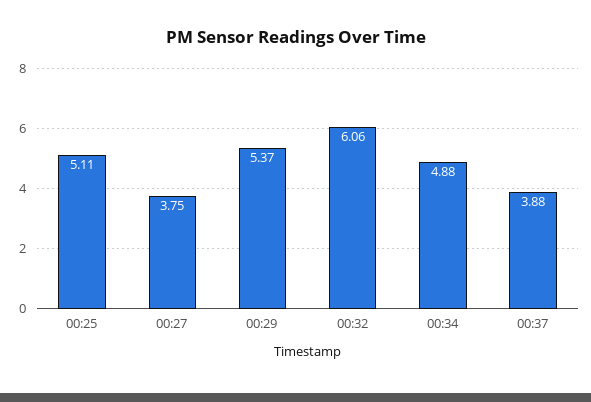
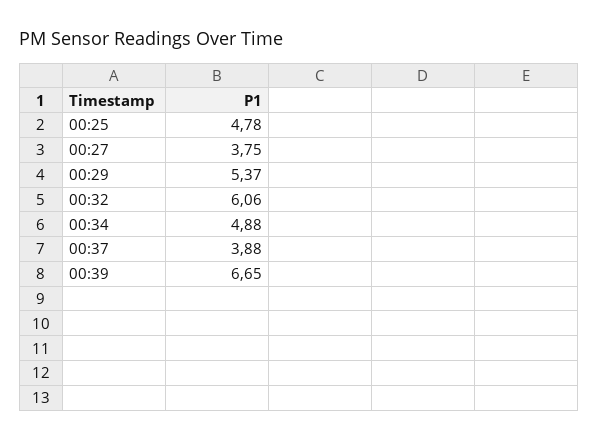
00:25: 5.11 -> 4.78
00:39: none -> 6.65

